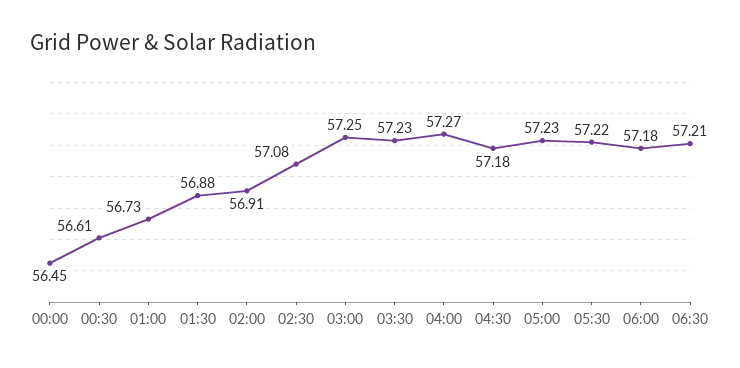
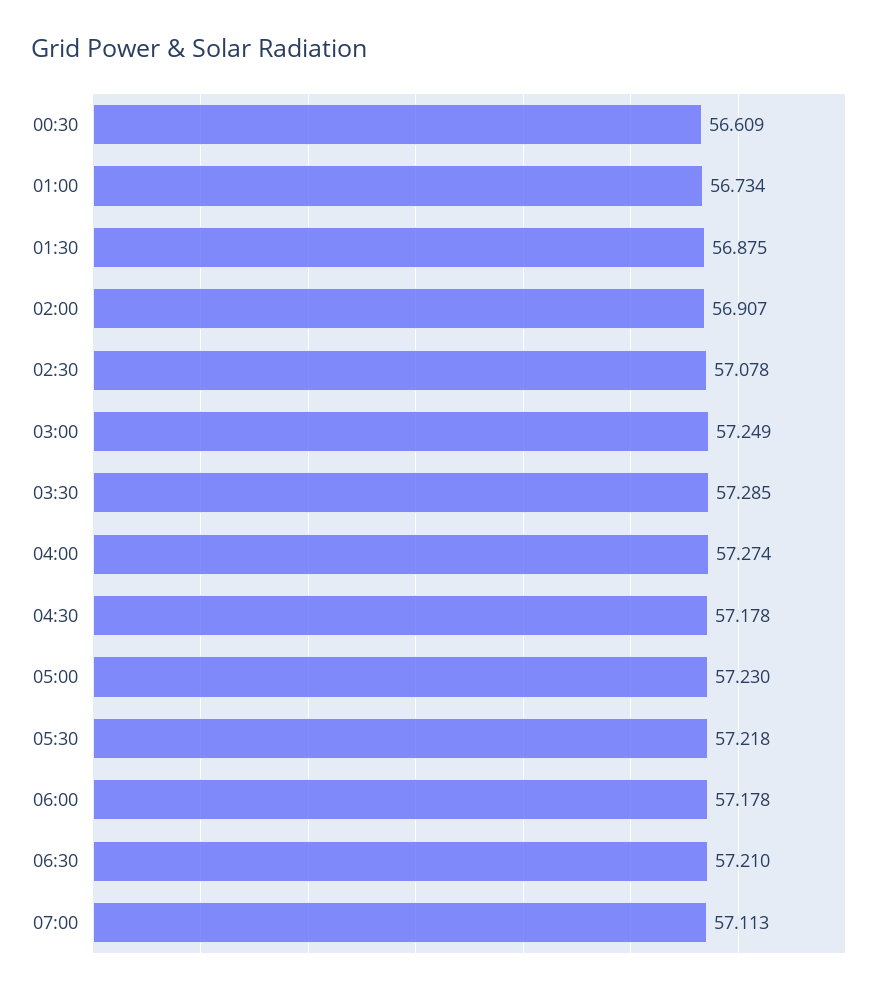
00:00: 56.45 -> none
03:30: 57.23 -> 57.285
07:00: none -> 57.113

